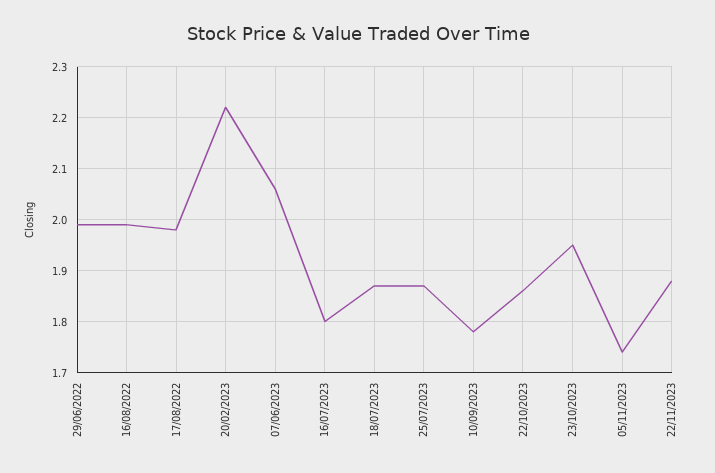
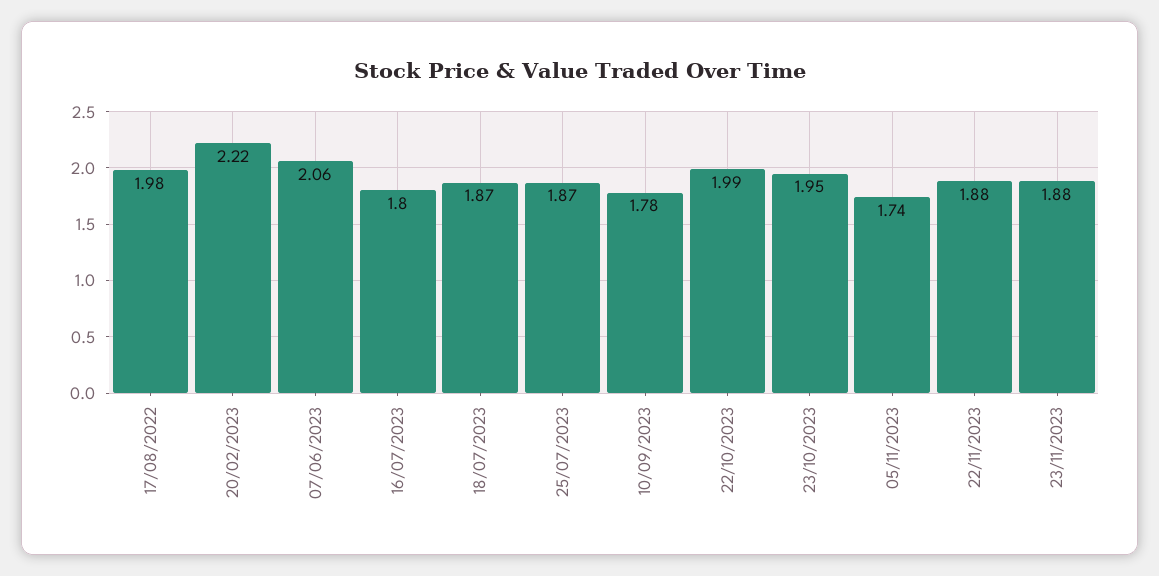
29/06/2022: 2 -> none
16/08/2022: 2 -> none
22/10/2023: 1.85 -> 1.99
23/11/2023: none -> 1.88

